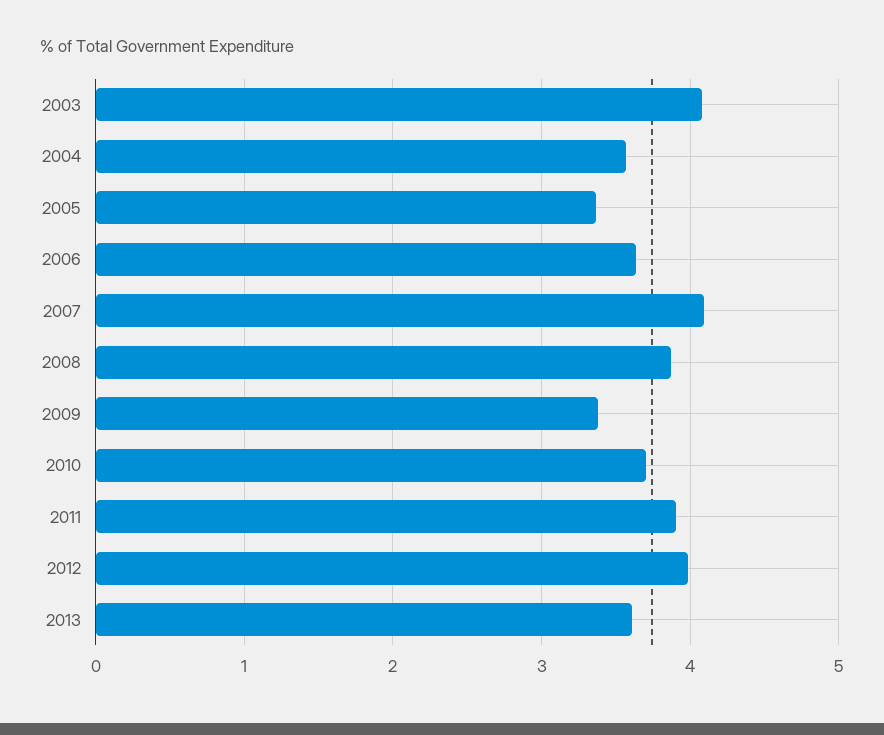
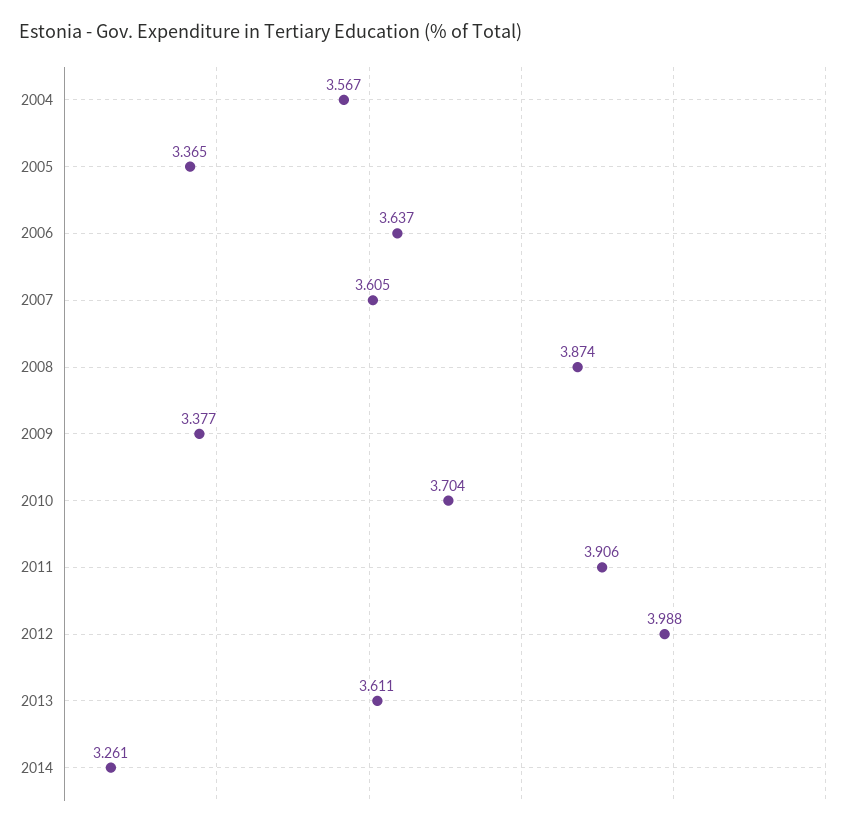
2003: 4.1 -> none
2007: 4.1 -> 3.605
2014: none -> 3.261

